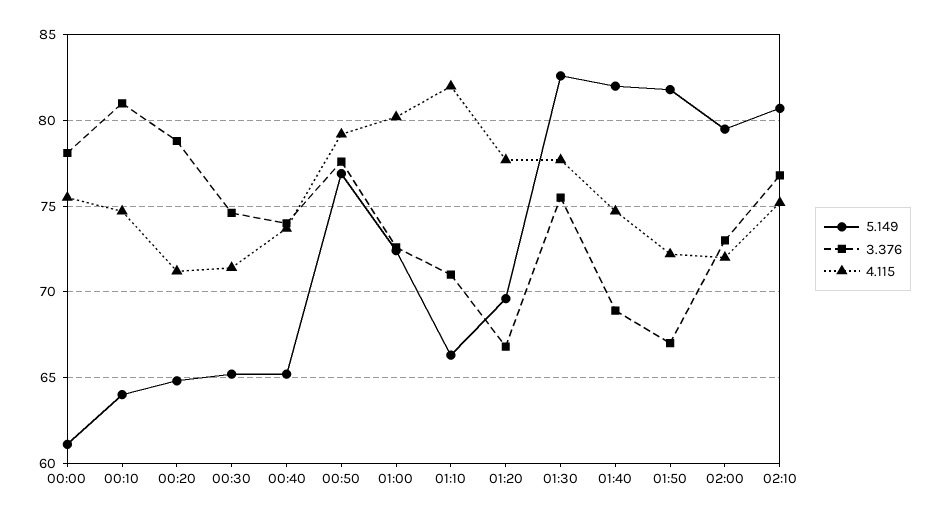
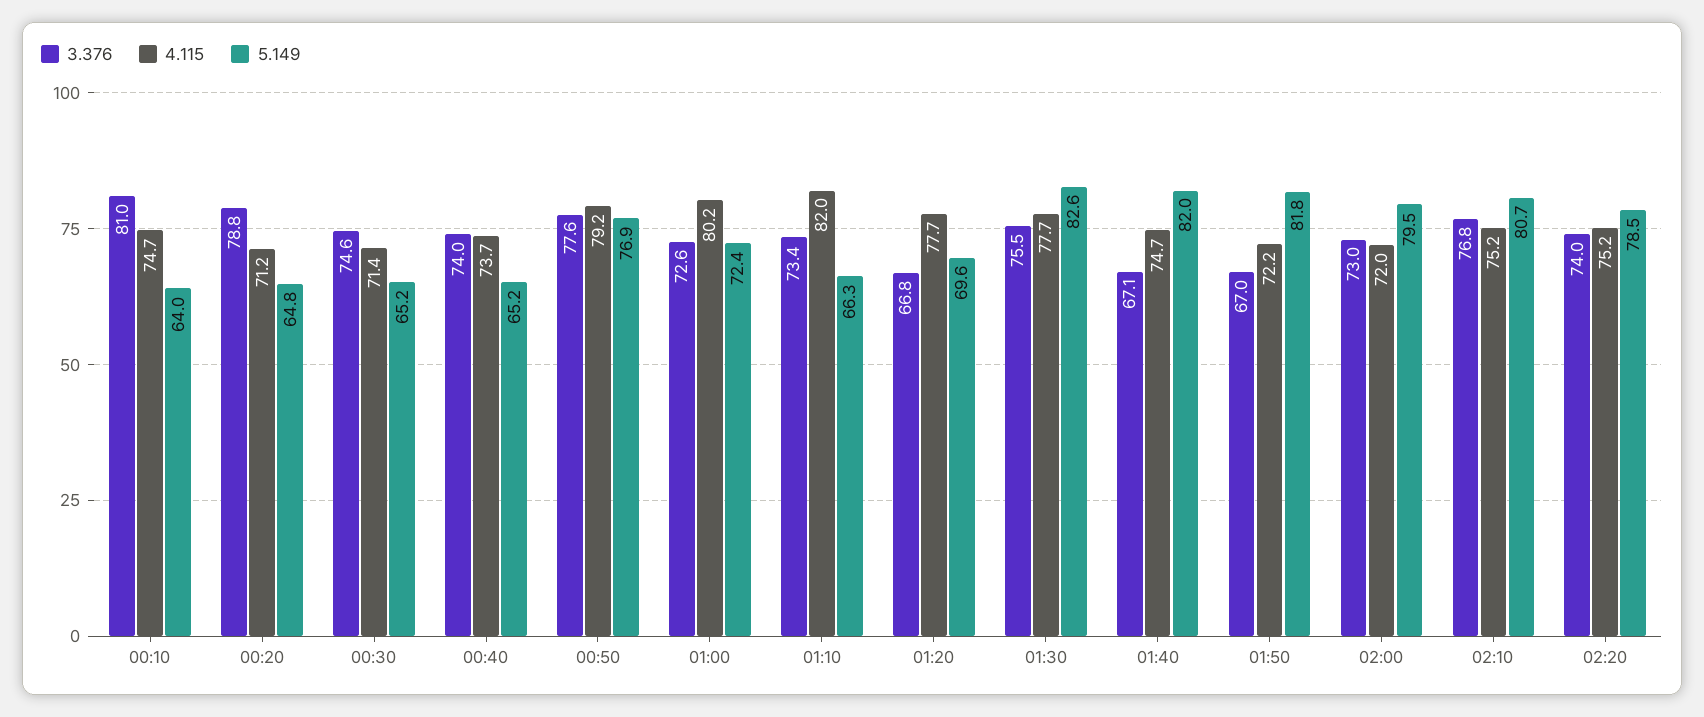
5.149, 00:00: 61 -> none
3.376, 00:00: 78 -> none
4.115, 00:00: 75.5 -> none
3.376, 01:10: 71 -> 73.4
3.376, 01:40: 69 -> 67.1
3.376, 02:20: none -> 74
4.115, 02:20: none -> 75.2
5.149, 02:20: none -> 78.5

